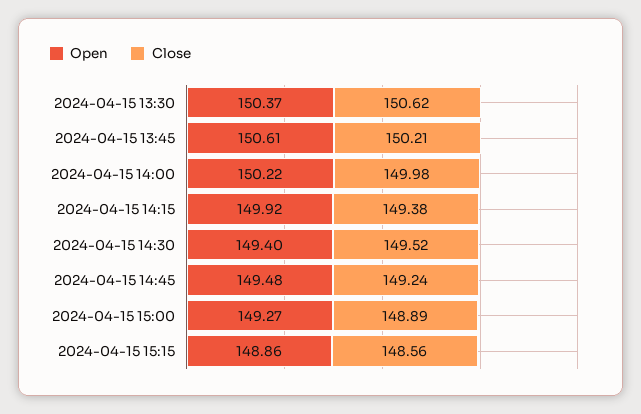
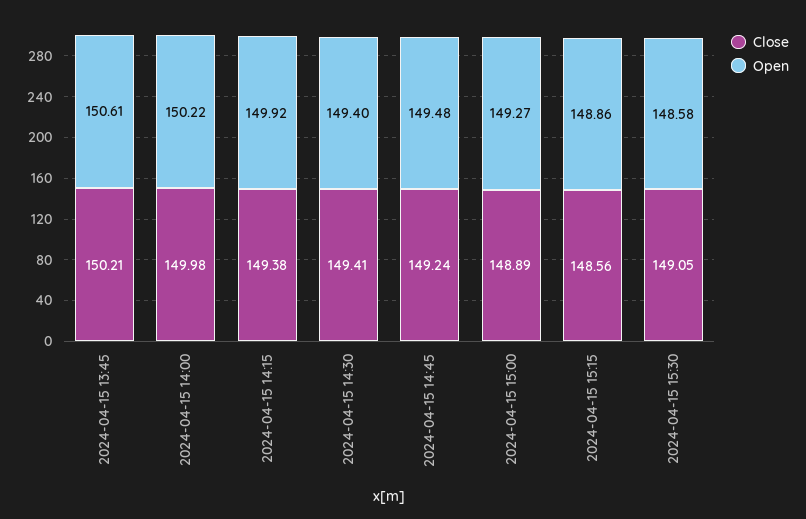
Open, 2024-04-15 13:30: 150.37 -> none
Close, 2024-04-15 13:30: 150.62 -> none
Close, 2024-04-15 14:30: 149.52 -> 149.41
Close, 2024-04-15 15:30: none -> 149.05
Open, 2024-04-15 15:30: none -> 148.58

